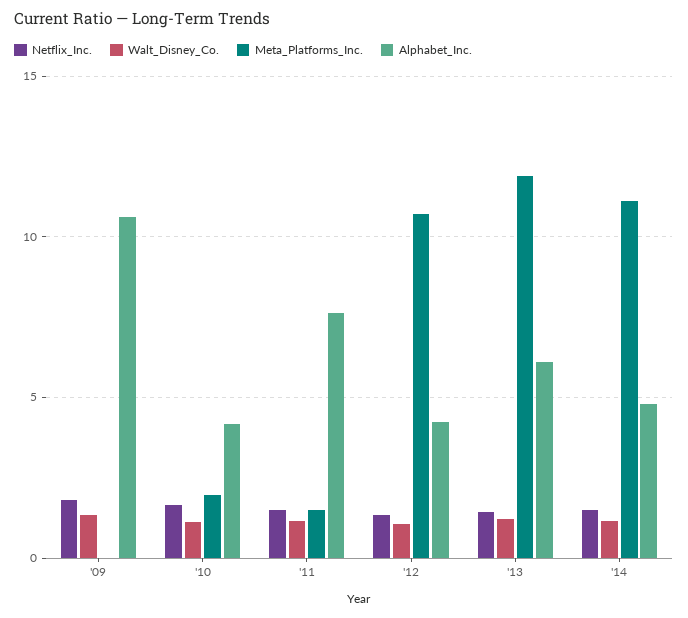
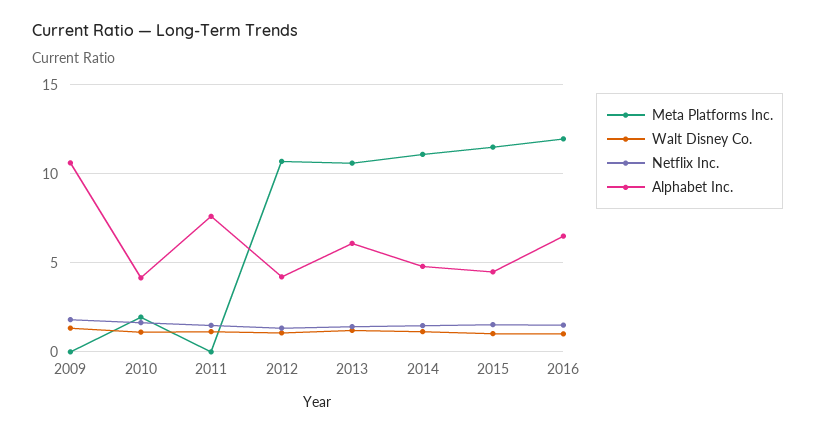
Meta_Platforms_Inc., '11: 1.5 -> 0
Meta_Platforms_Inc., '13: 12 -> 10.5
Meta_Platforms_Inc., 2015: none -> 11.5
Walt_Disney_Co., 2015: none -> 1
Netflix_Inc., 2015: none -> 1.5
Alphabet_Inc., 2015: none -> 4.5
Meta_Platforms_Inc., 2016: none -> 12
Walt_Disney_Co., 2016: none -> 1
Netflix_Inc., 2016: none -> 1.5
Alphabet_Inc., 2016: none -> 6.5

